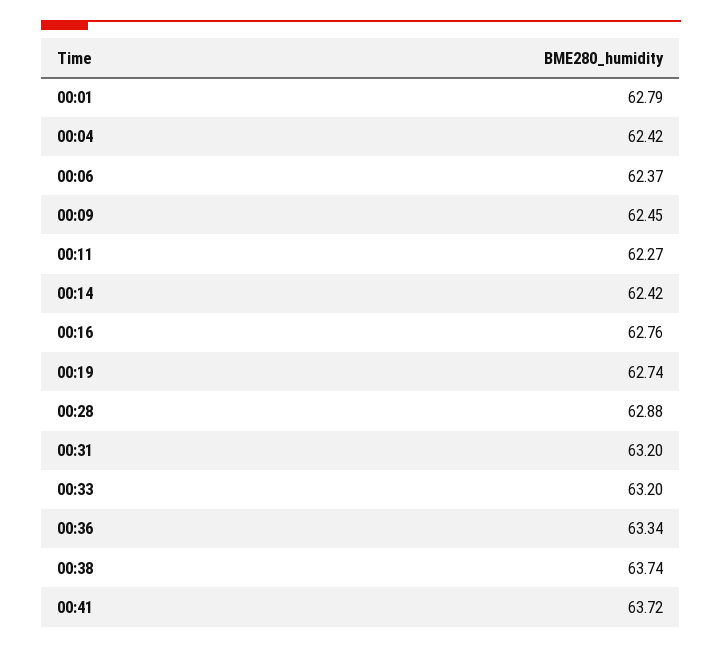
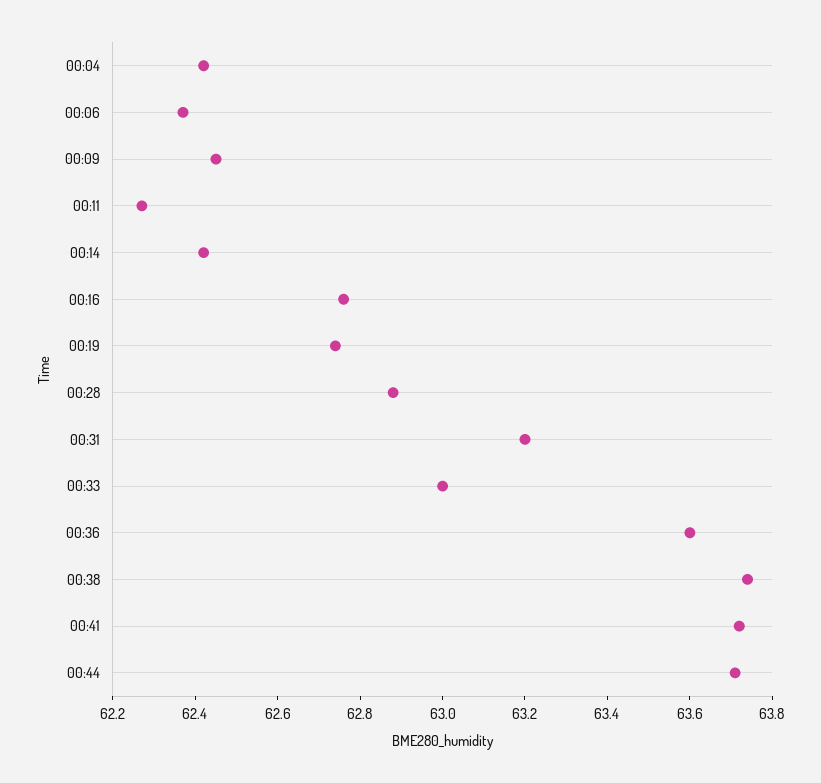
00:01: 62.79 -> none
00:33: 63.2 -> 63
00:36: 63.34 -> 63.6
00:44: none -> 63.7

